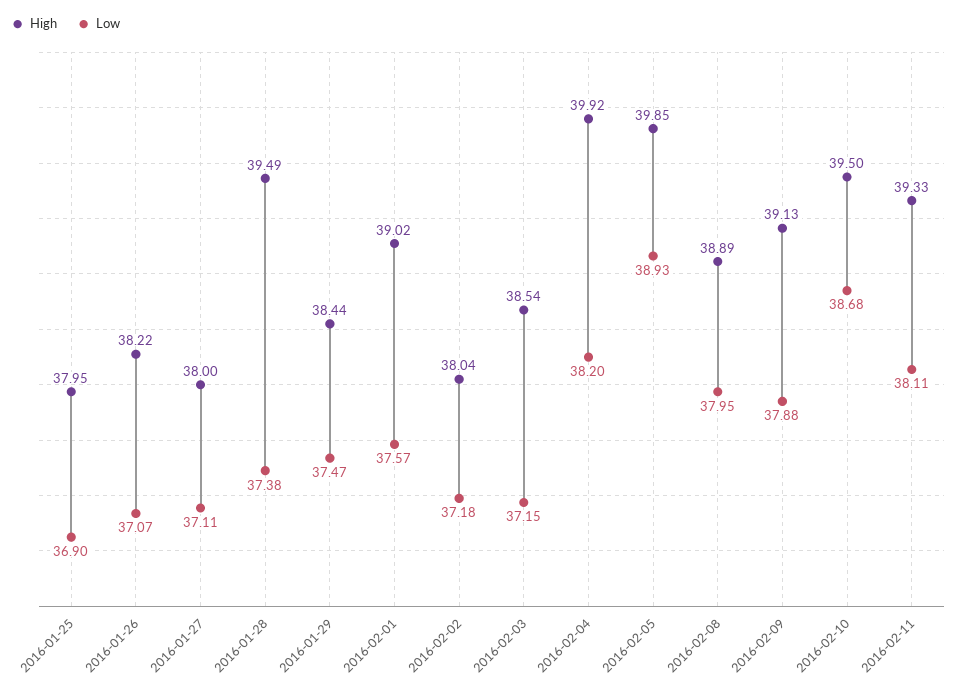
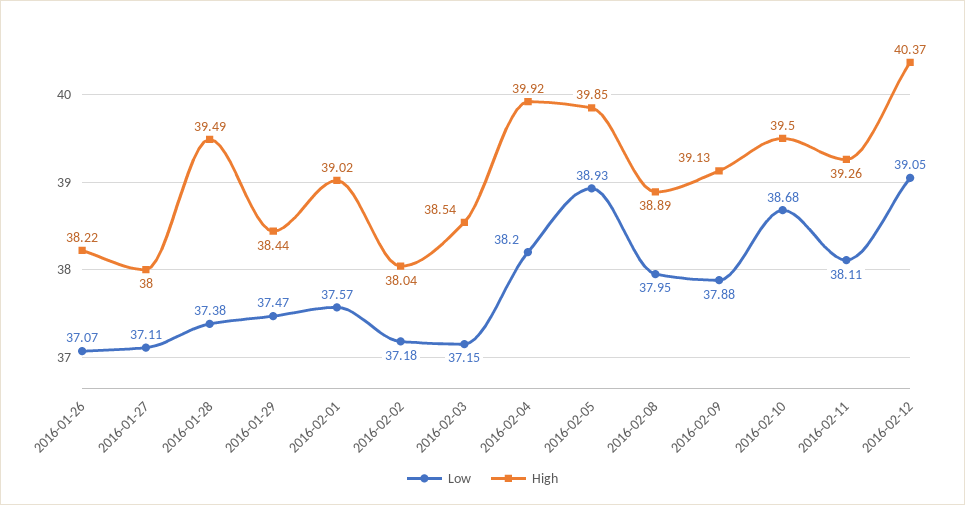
High, 2016-01-25: 37.95 -> none
Low, 2016-01-25: 36.9 -> none
High, 2016-02-11: 39.33 -> 39.26
Low, 2016-02-12: none -> 39.05
High, 2016-02-12: none -> 40.37

